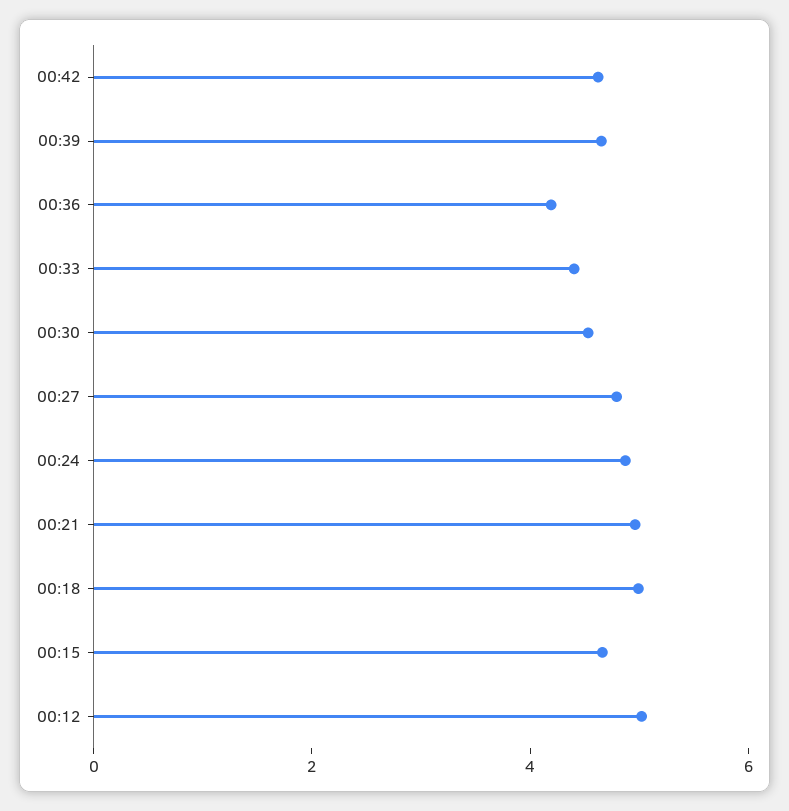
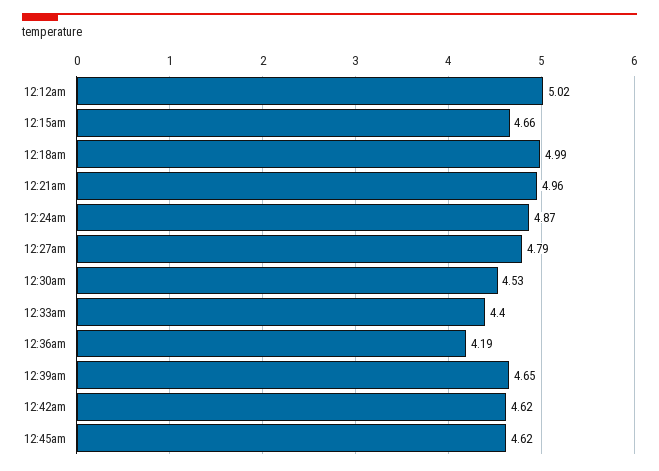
12:45am: none -> 4.62

